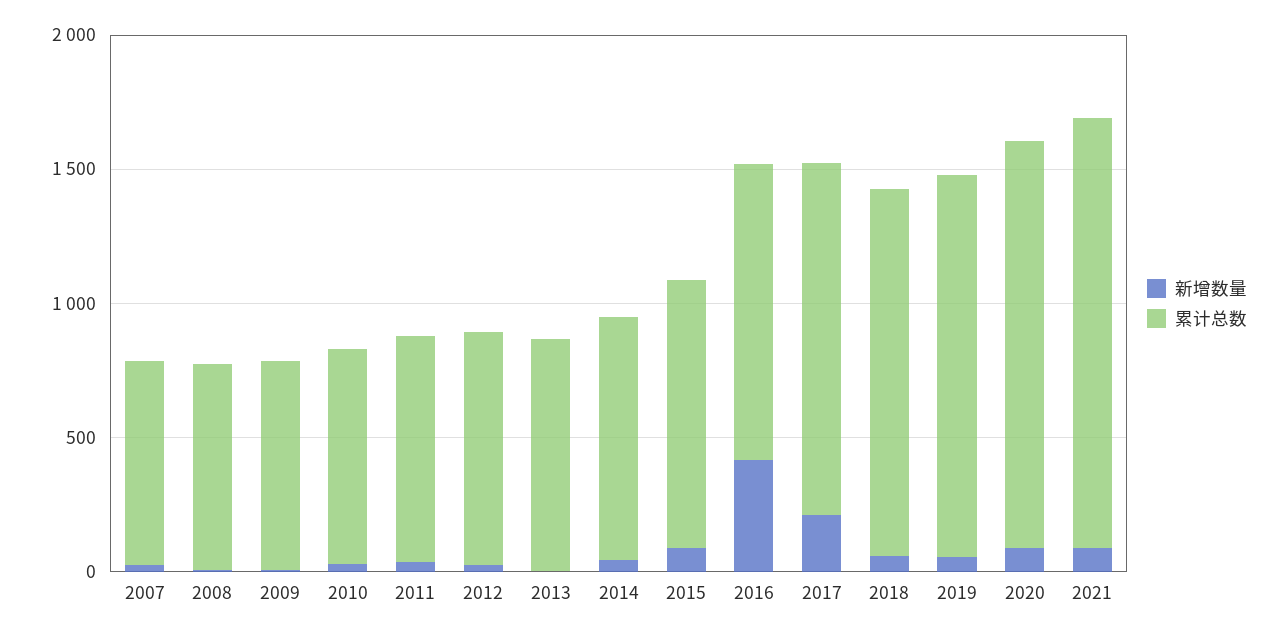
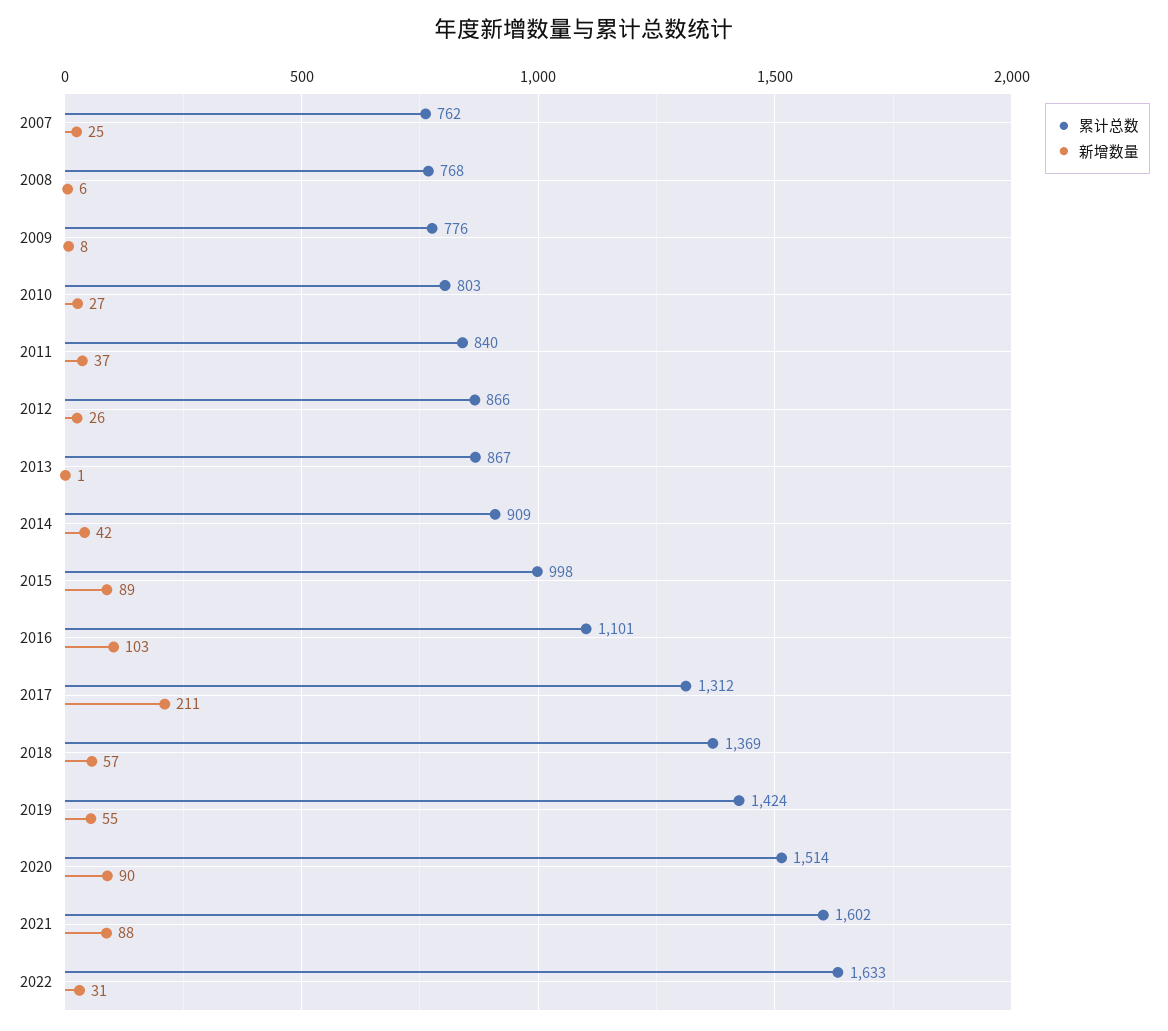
新增数量, 2016: 400 -> 103
累计总数, 2022: none -> 1633
新增数量, 2022: none -> 31

